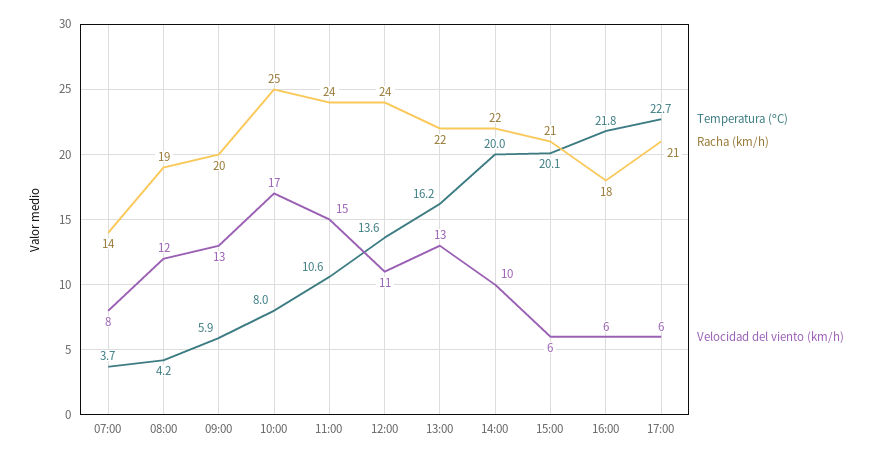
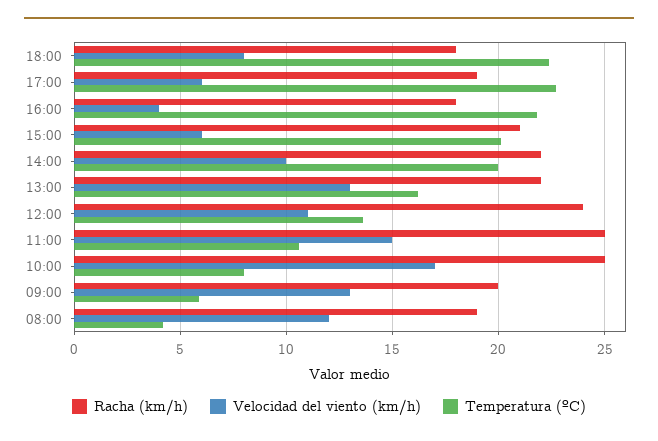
Temperatura (ºC), 07:00: 3.7 -> none
Racha (km/h), 07:00: 14 -> none
Velocidad del viento (km/h), 07:00: 8 -> none
Racha (km/h), 11:00: 24 -> 25
Velocidad del viento (km/h), 16:00: 6 -> 4
Racha (km/h), 17:00: 21 -> 19
Racha (km/h), 18:00: none -> 18
Velocidad del viento (km/h), 18:00: none -> 8
Temperatura (ºC), 18:00: none -> 22.5

